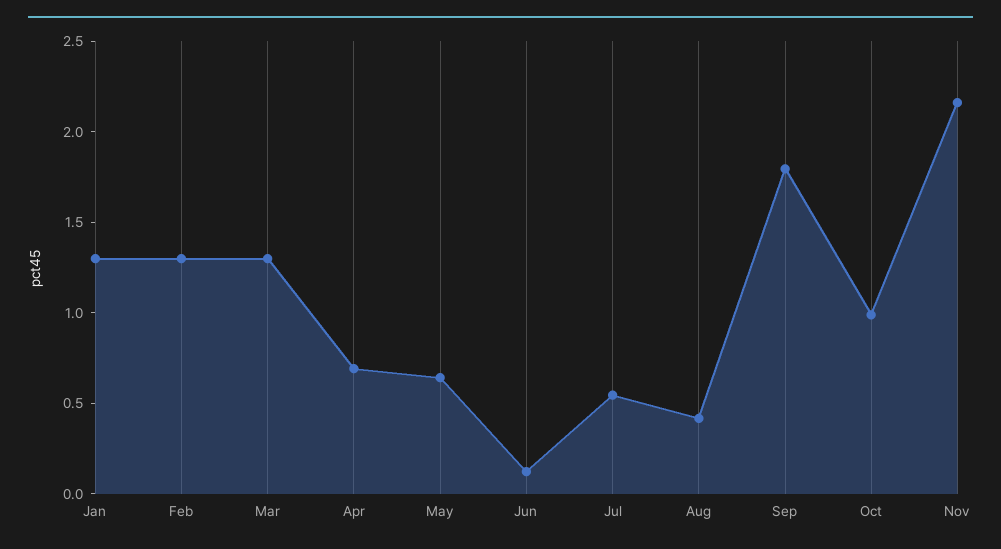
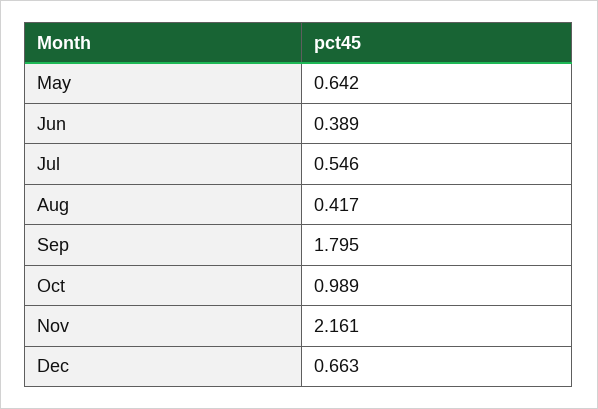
Jan: 1.3 -> none
Feb: 1.3 -> none
Mar: 1.3 -> none
Apr: 0.7 -> none
Jun: 0.1 -> 0.389
Dec: none -> 0.663

